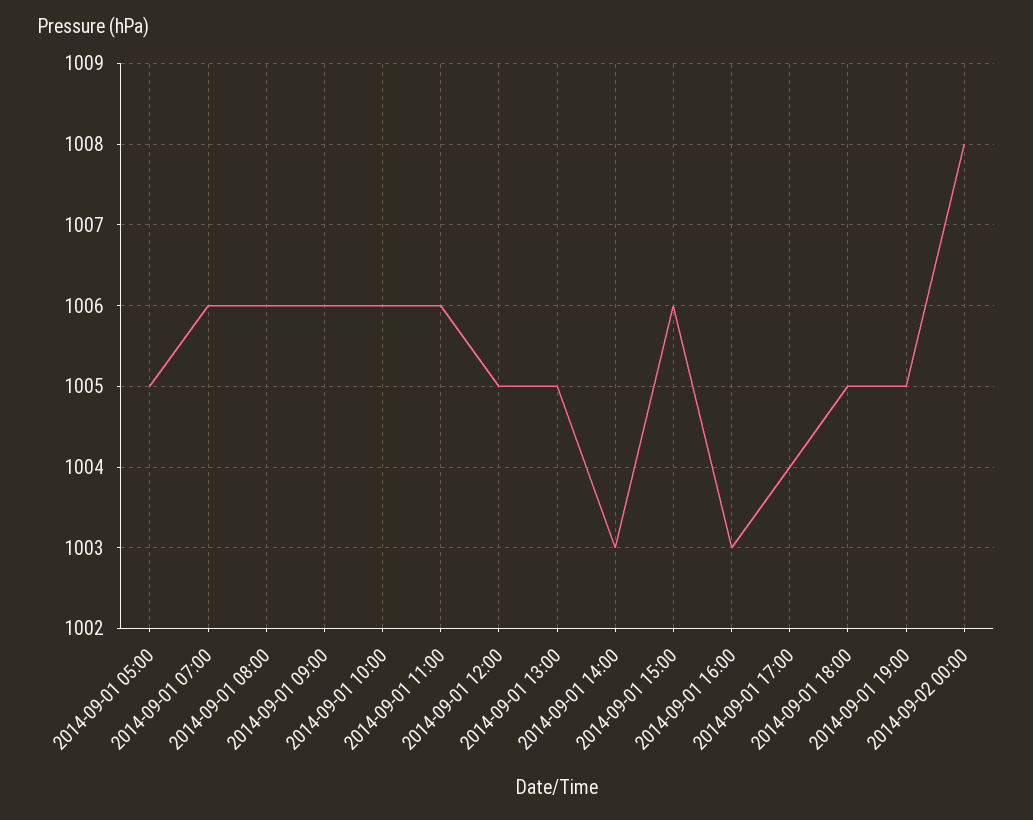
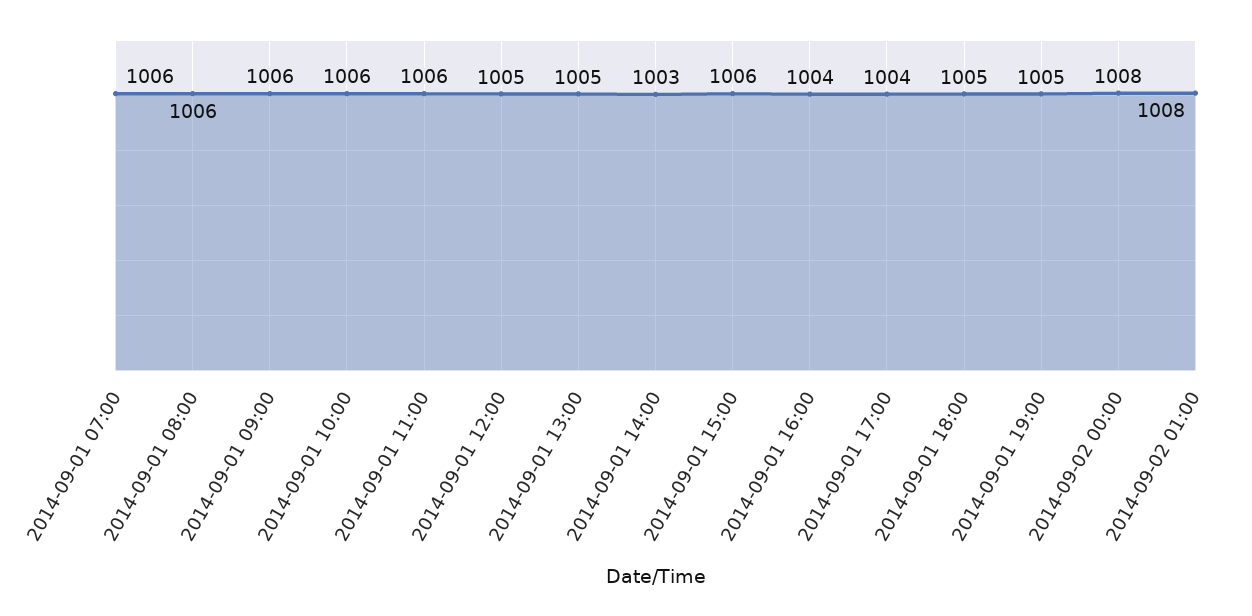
2014-09-01 05:00: 1005 -> none
2014-09-01 16:00: 1003 -> 1004
2014-09-02 01:00: none -> 1008

